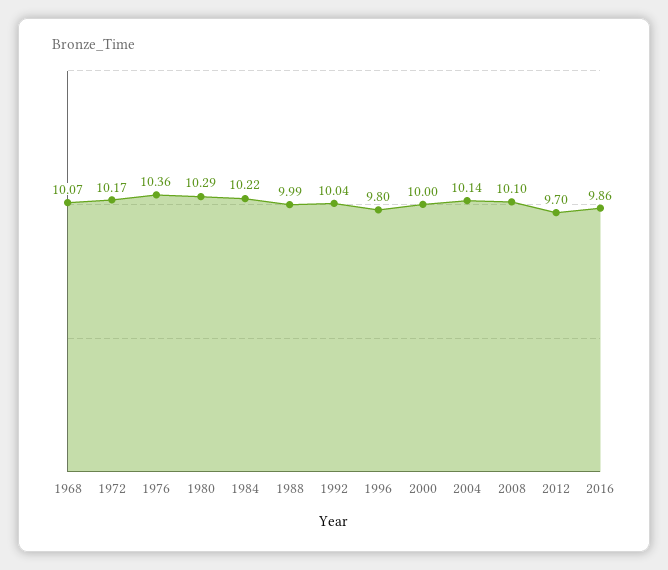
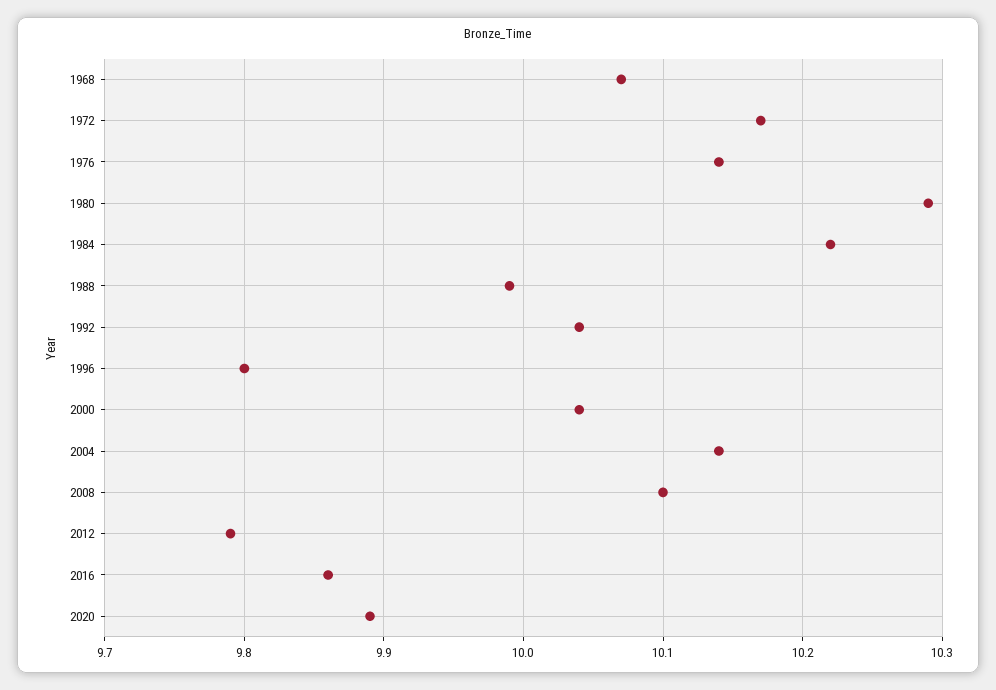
1976: 10.36 -> 10.14
2000: 10 -> 10.04
2012: 9.7 -> 9.79
2020: none -> 9.89

